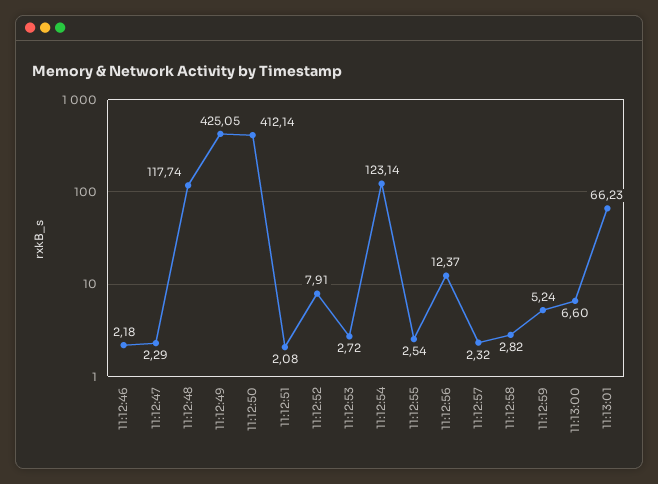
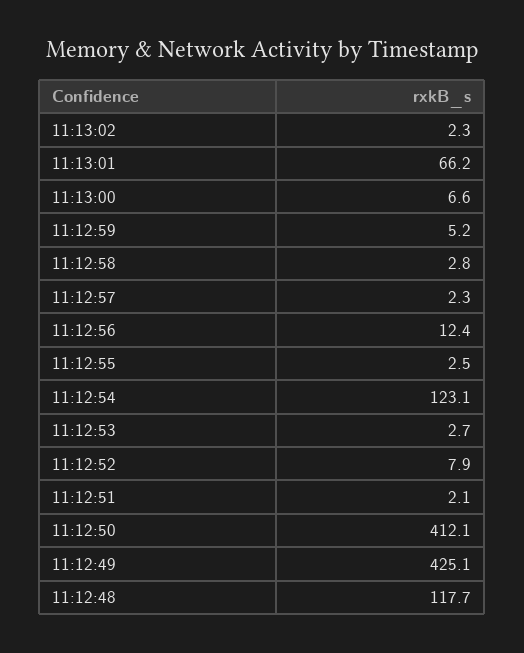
11:12:46: 2.18 -> none
11:12:47: 2.29 -> none
11:13:02: none -> 2.3

